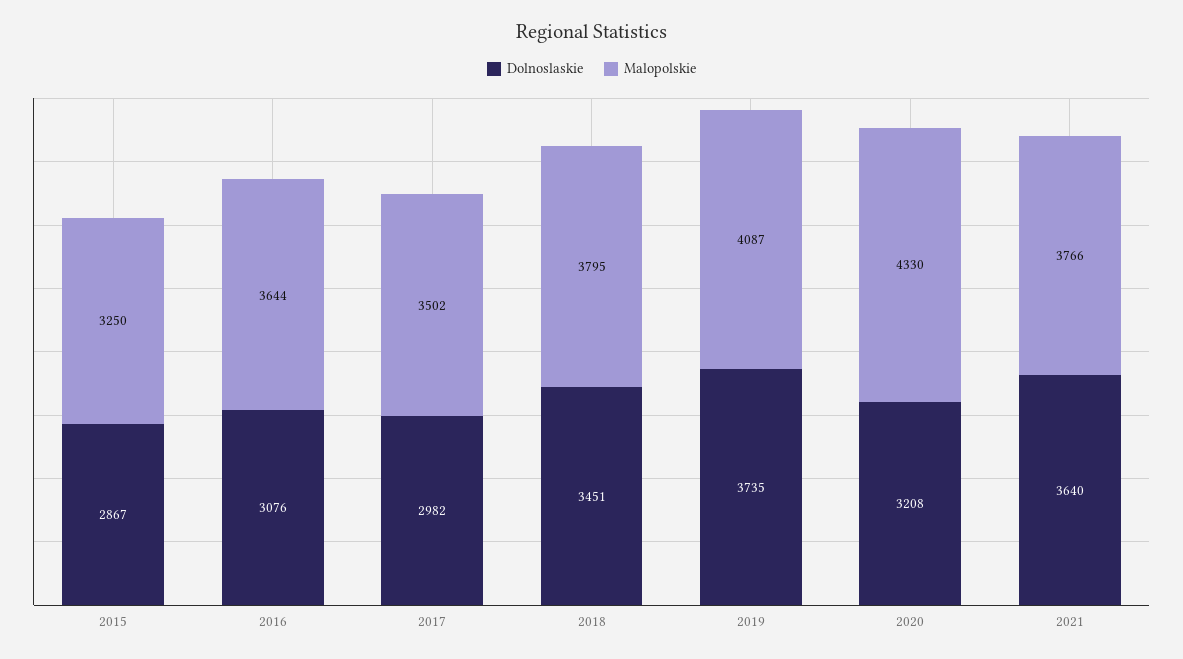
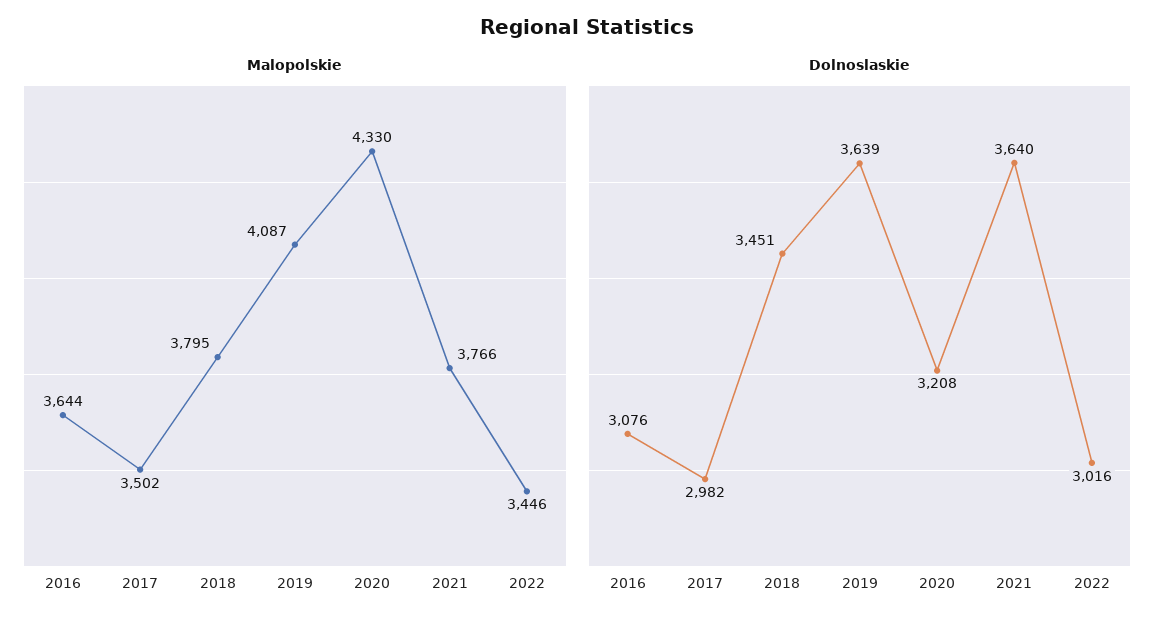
Dolnoslaskie, 2015: 2867 -> none
Malopolskie, 2015: 3250 -> none
Dolnoslaskie, 2019: 3735 -> 3639
Malopolskie, 2022: none -> 3446
Dolnoslaskie, 2022: none -> 3016

